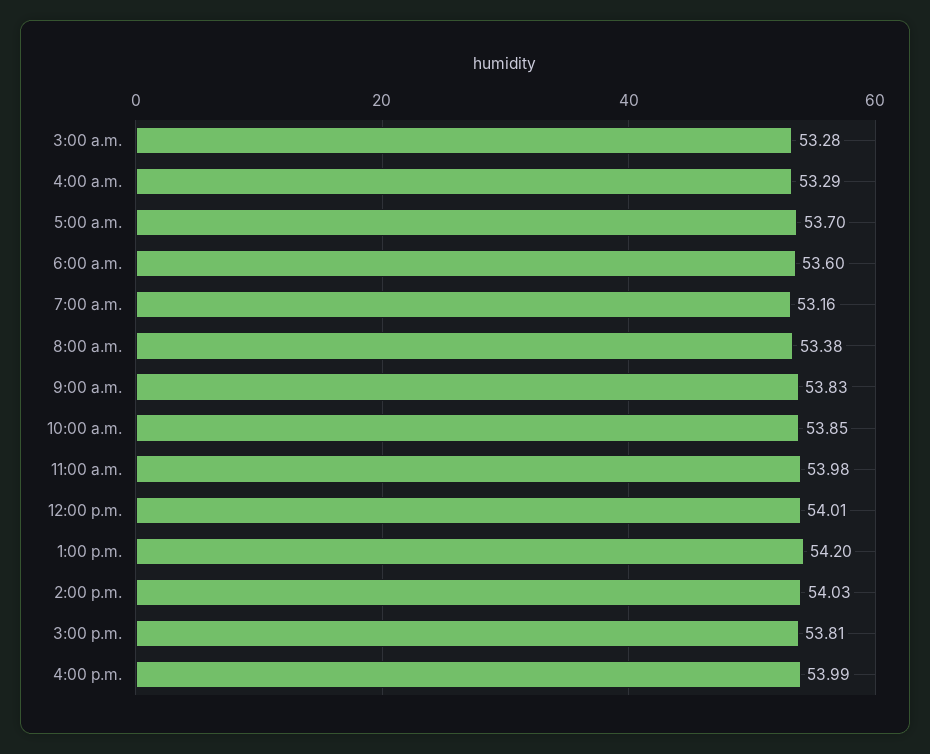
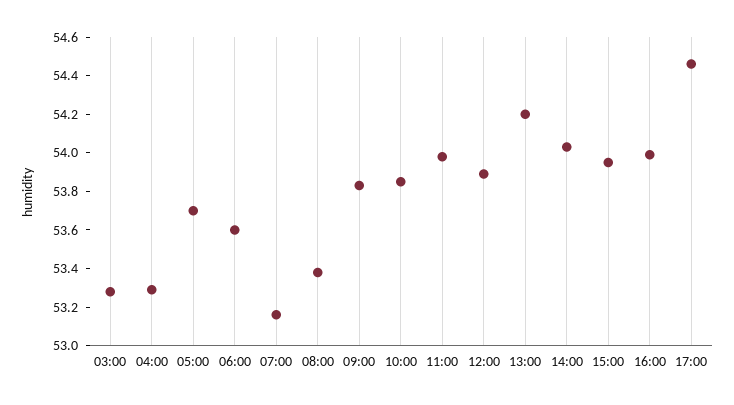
12:00 p.m.: 54.01 -> 53.9
3:00 p.m.: 53.81 -> 53.95
17:00: none -> 54.45

